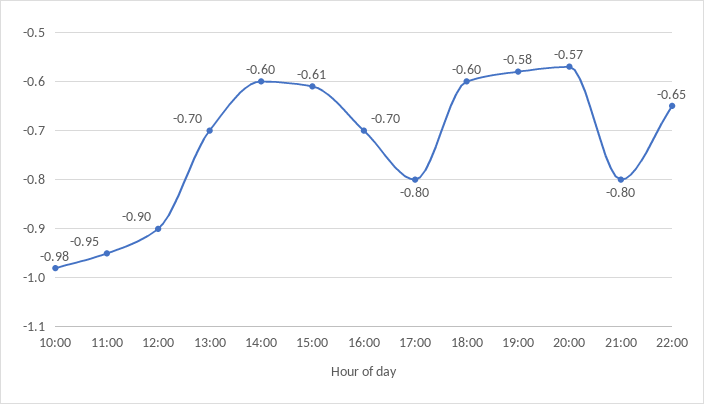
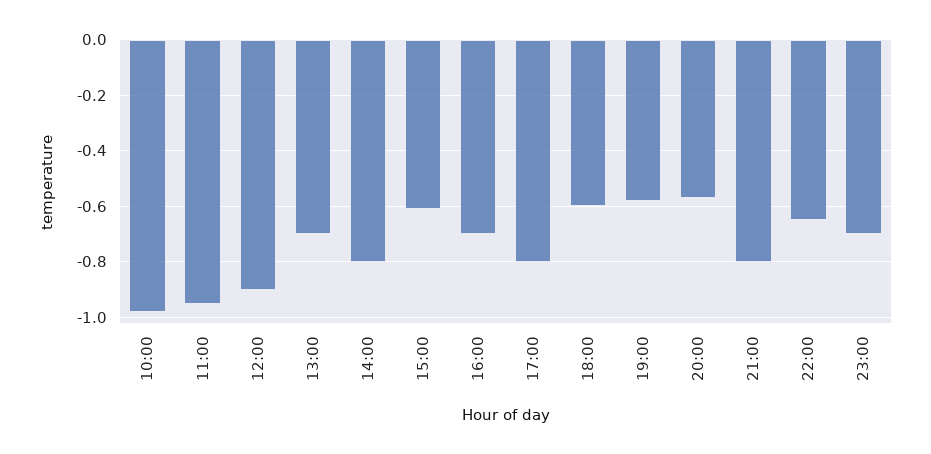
14:00: -0.6 -> -0.8
23:00: none -> -0.7

